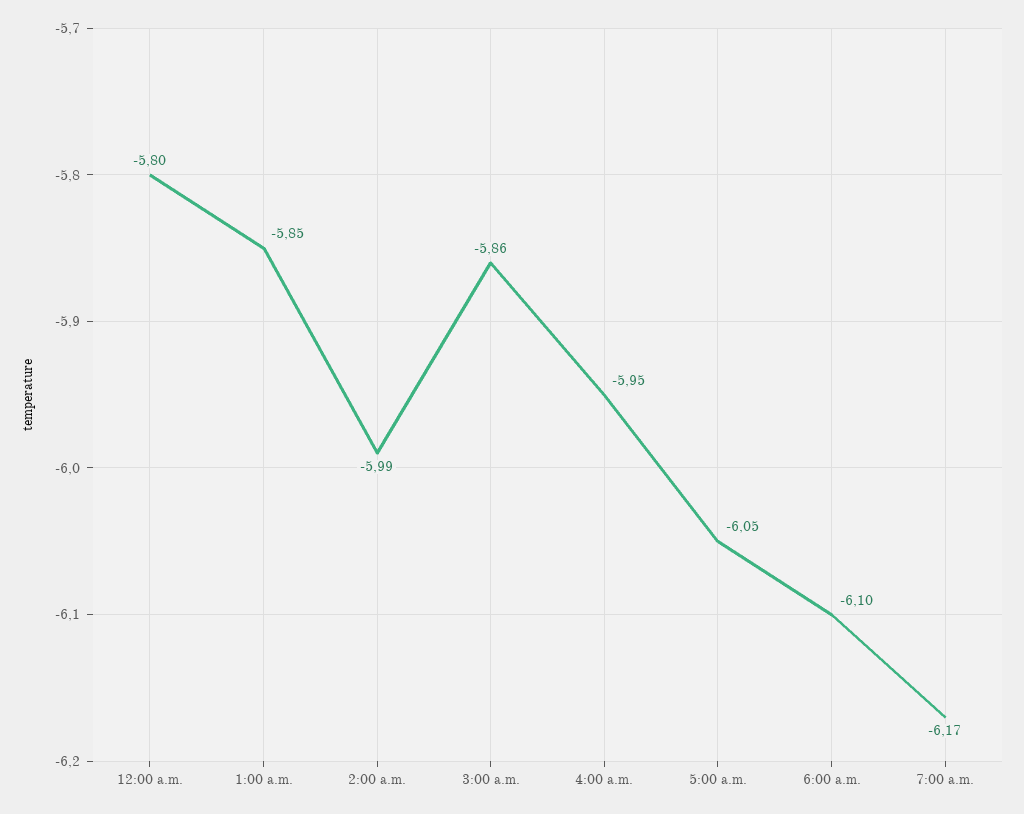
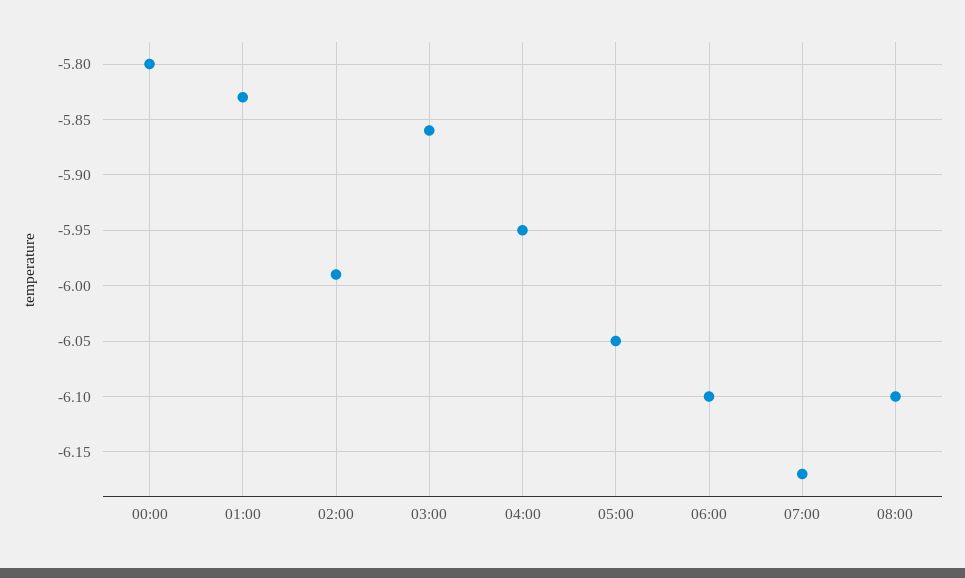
1:00 a.m.: -5.85 -> -5.83
08:00: none -> -6.1

